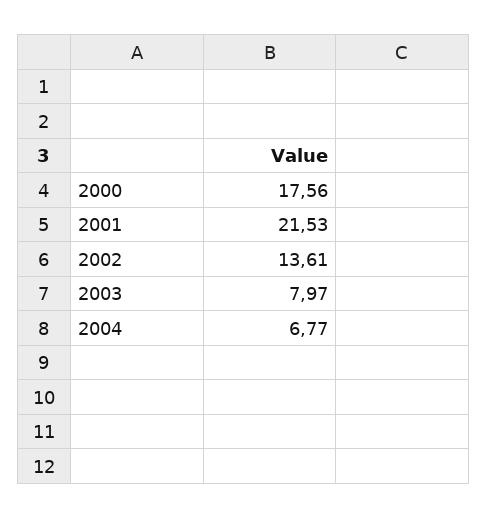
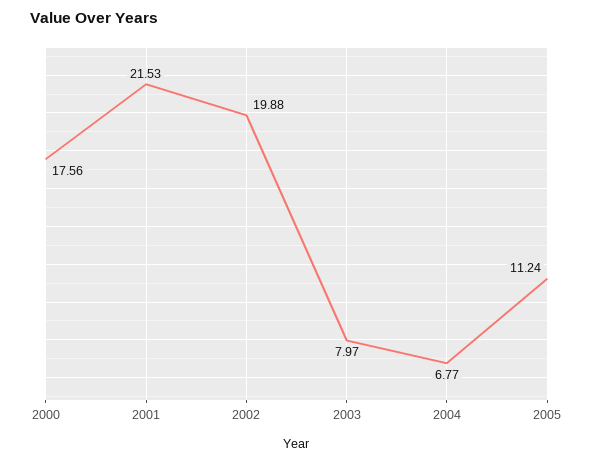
2002: 13.61 -> 19.88
2005: none -> 11.24

